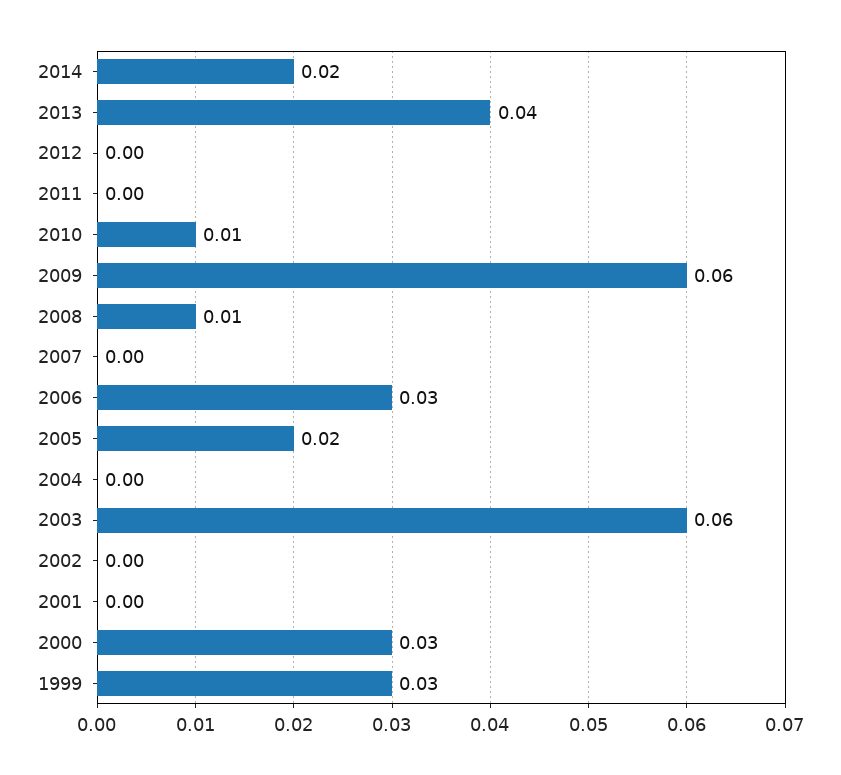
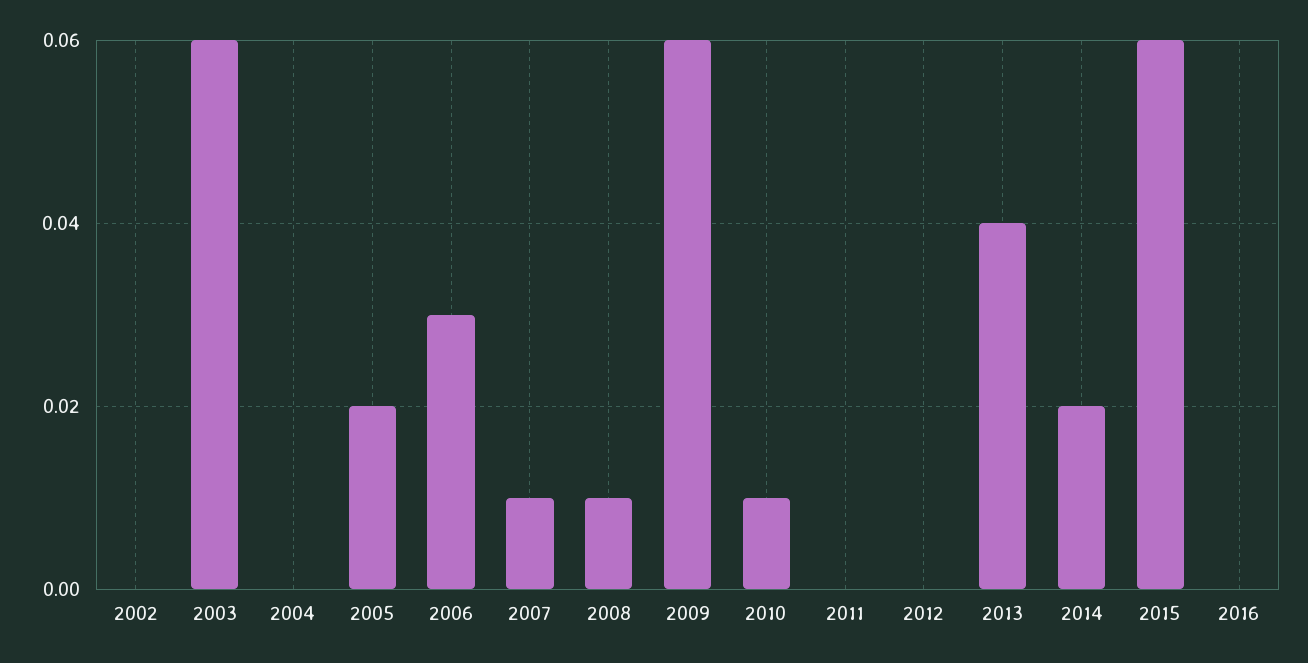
2007: 0 -> 0.01
2001: 0 -> none
2000: 0.03 -> none
1999: 0.03 -> none
2015: none -> 0.06
2016: none -> 0

